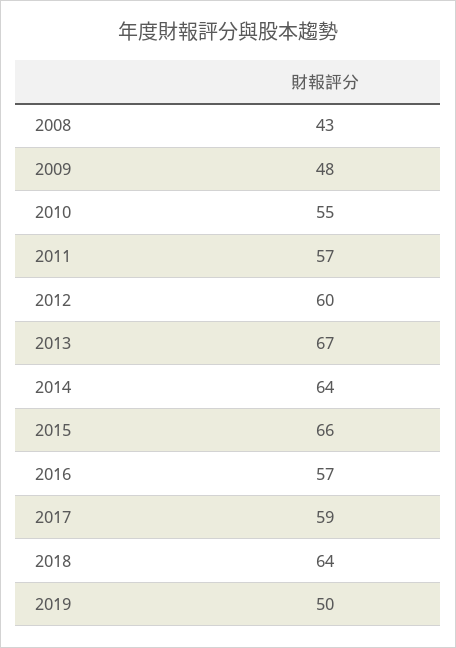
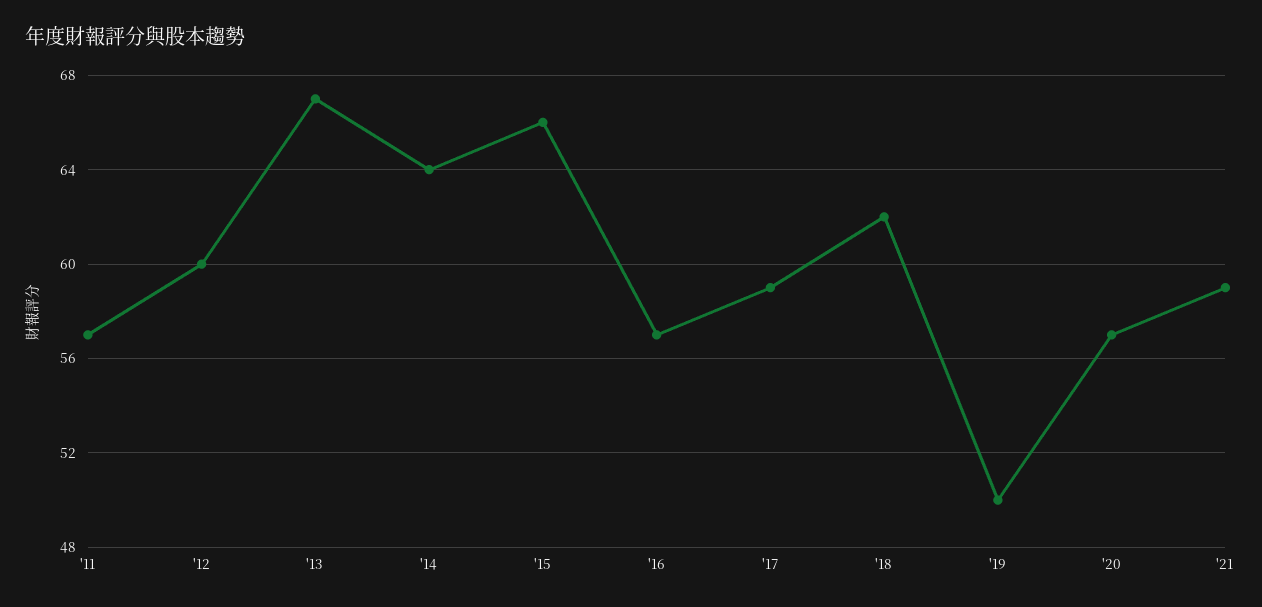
2008: 43 -> none
2009: 48 -> none
2010: 55 -> none
2018: 64 -> 62
'20: none -> 57
'21: none -> 59

